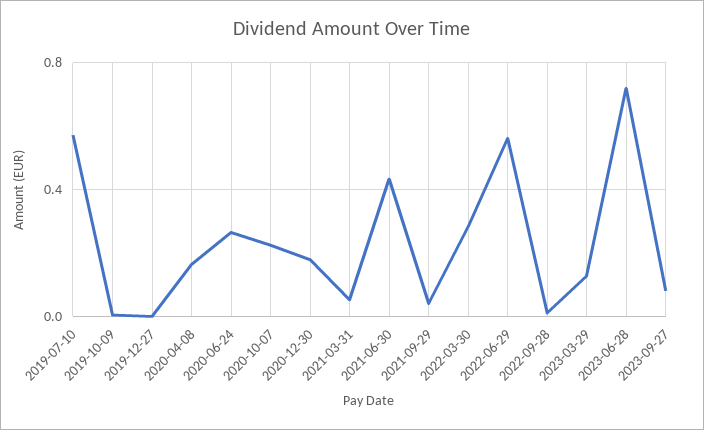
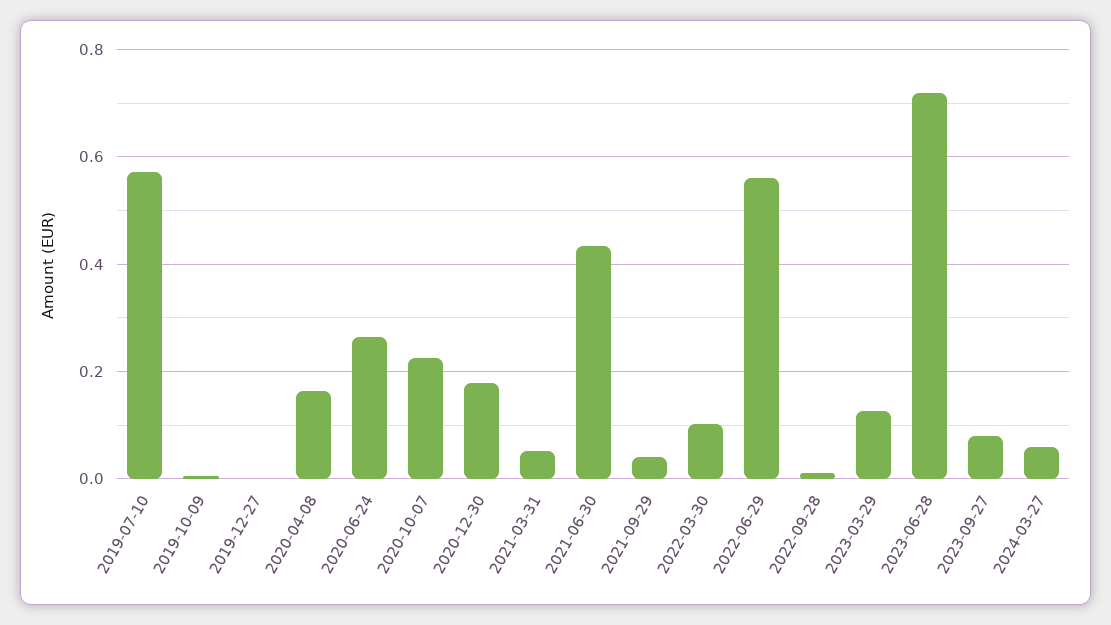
2022-03-30: 0.3 -> 0.1
2024-03-27: none -> 0.06

